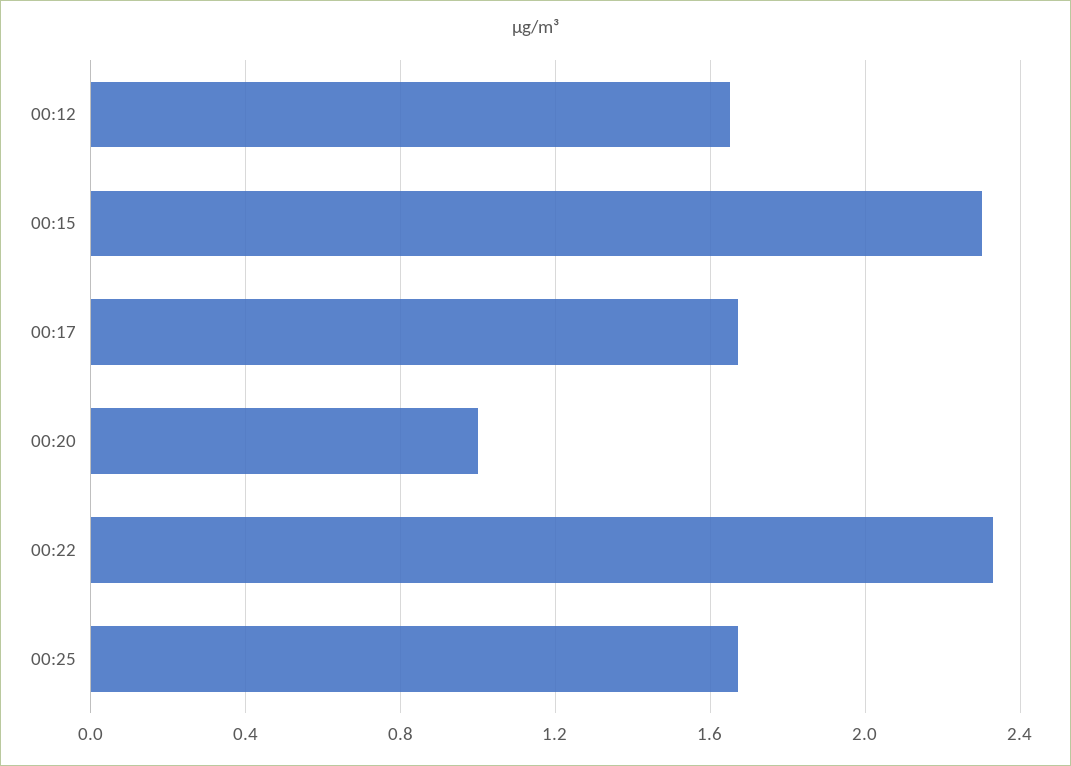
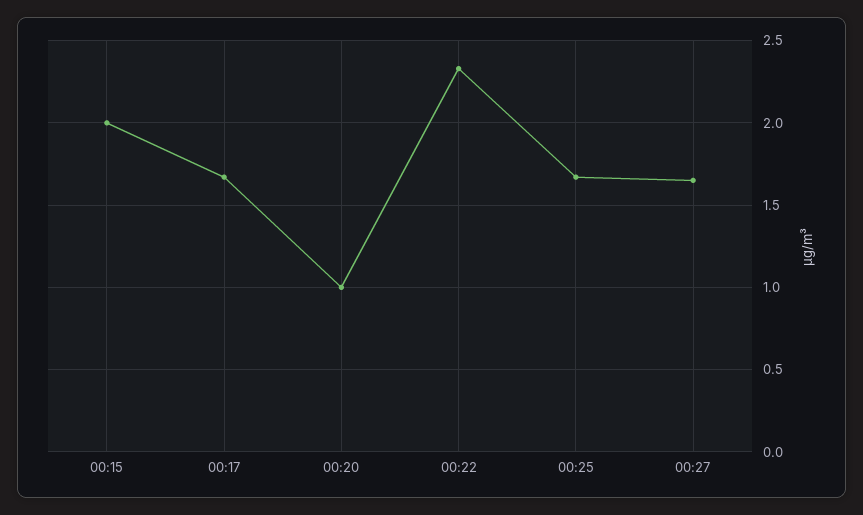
00:12: 1.65 -> none
00:15: 2.3 -> 2
00:27: none -> 1.65

